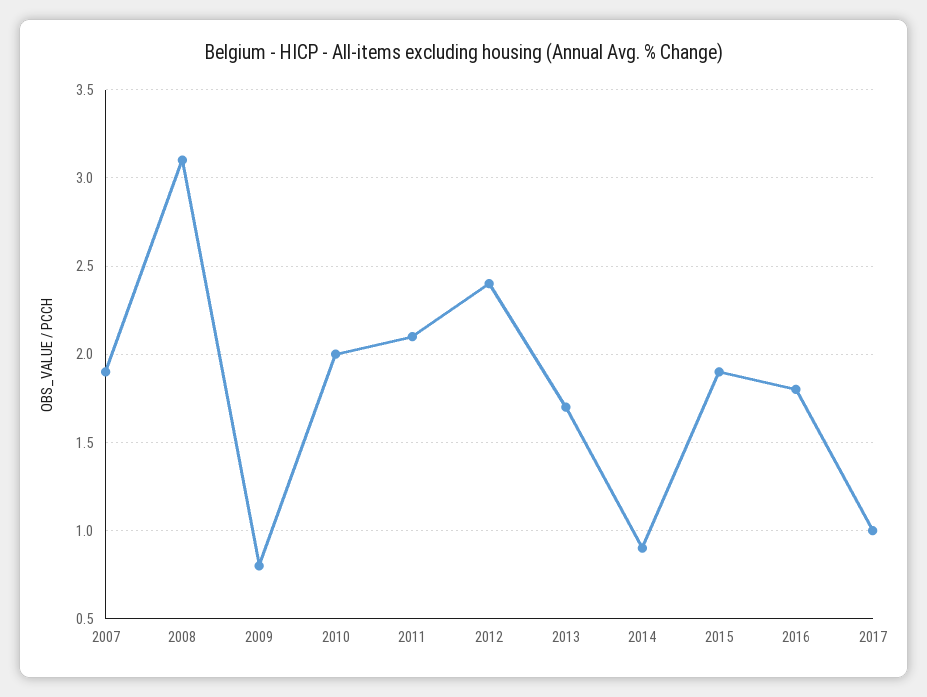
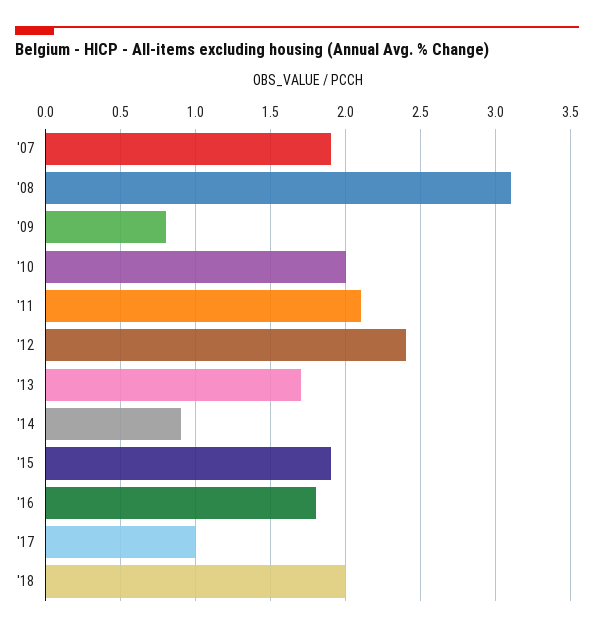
'18: none -> 2

